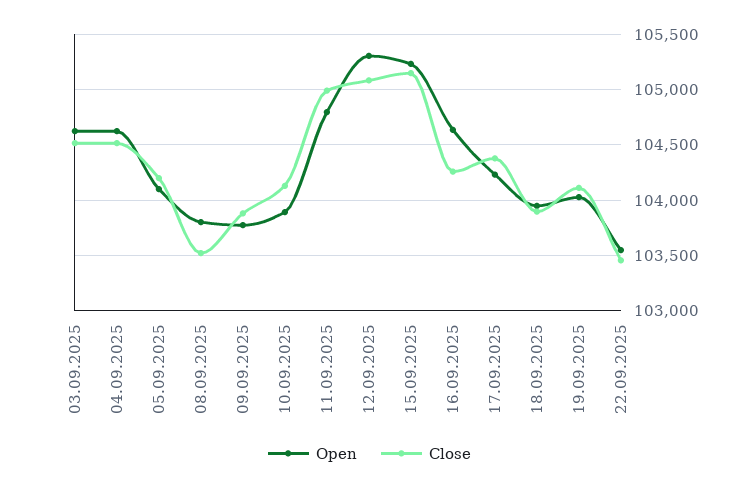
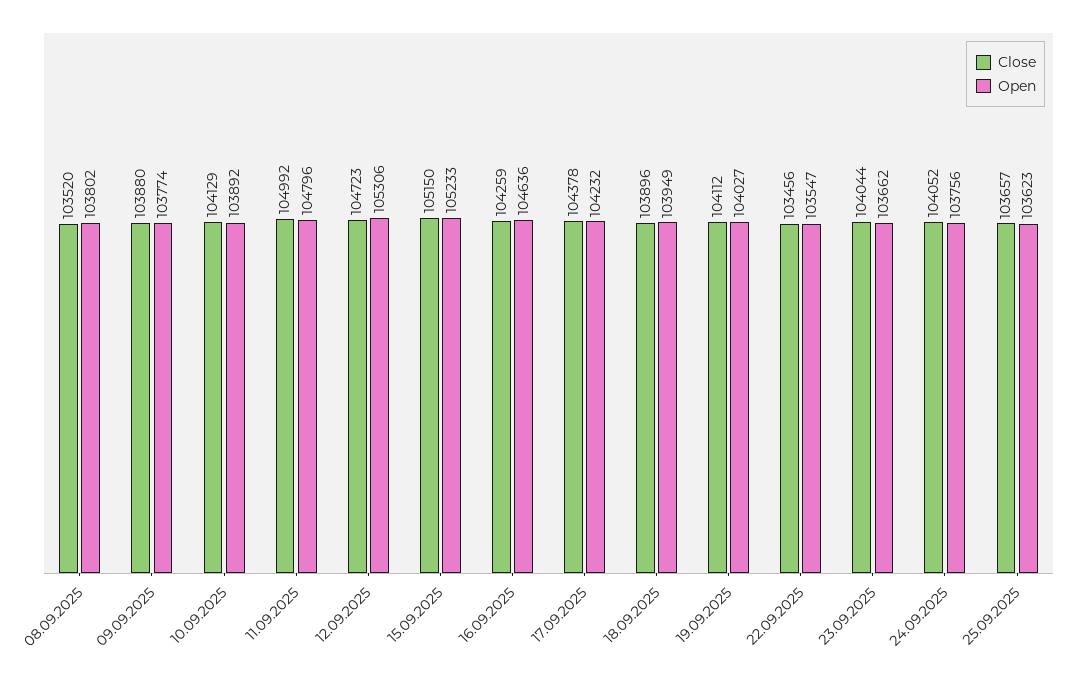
Open, 03.09.2025: 104600 -> none
Close, 03.09.2025: 104500 -> none
Open, 04.09.2025: 104600 -> none
Close, 04.09.2025: 104500 -> none
Open, 05.09.2025: 104100 -> none
Close, 05.09.2025: 104200 -> none
Close, 12.09.2025: 105100 -> 104723
Close, 23.09.2025: none -> 104044
Open, 23.09.2025: none -> 103662
Close, 24.09.2025: none -> 104052
Open, 24.09.2025: none -> 103756
Close, 25.09.2025: none -> 103657
Open, 25.09.2025: none -> 103623

